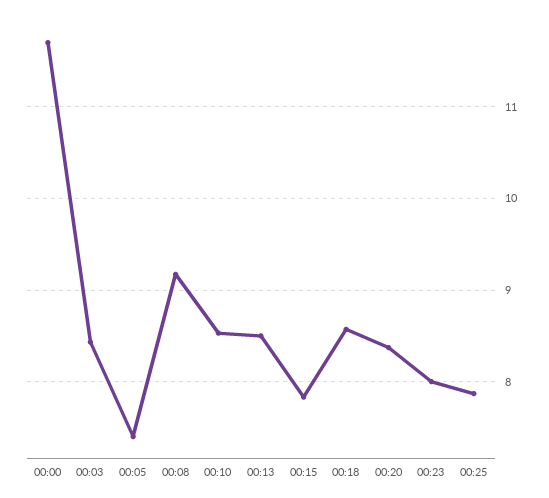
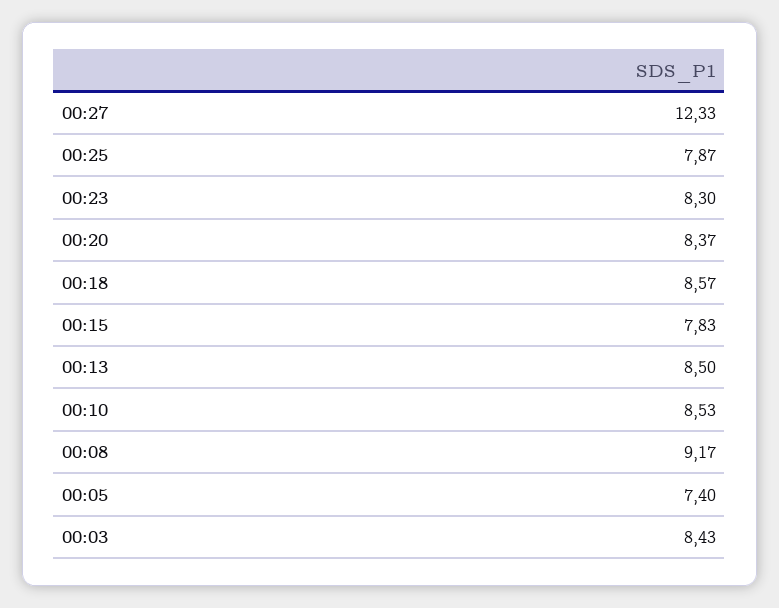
00:00: 11.7 -> none
00:23: 8 -> 8.3
00:27: none -> 12.33

